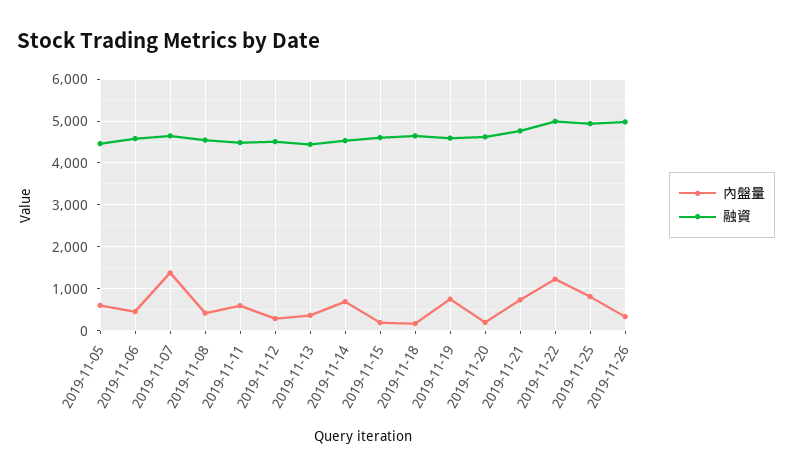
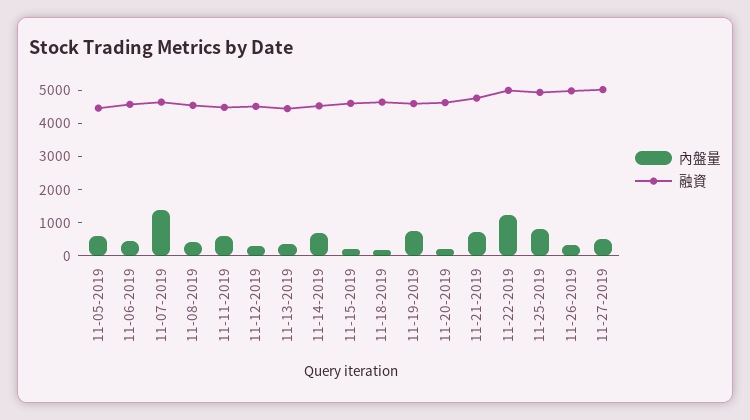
內盤量, 11-27-2019: none -> 500
融資, 11-27-2019: none -> 5000

